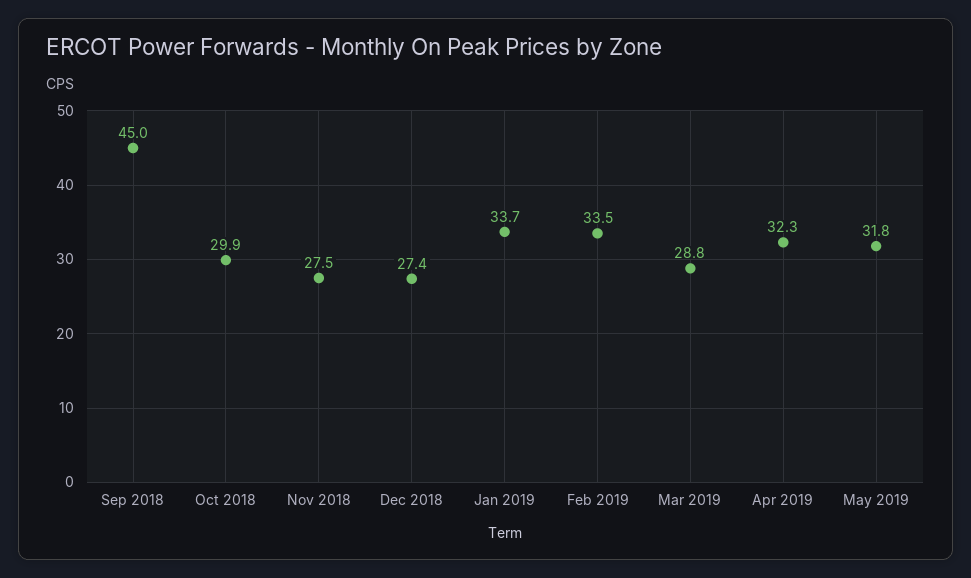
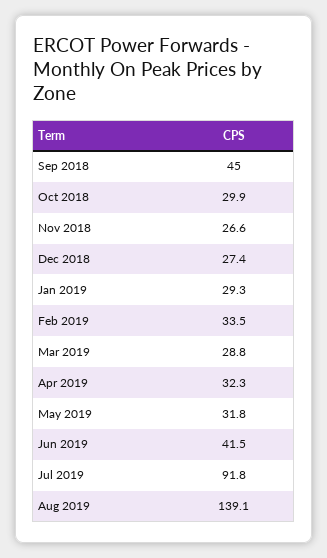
Nov 2018: 27.5 -> 26.6
Jan 2019: 33.7 -> 29.3
Jun 2019: none -> 41.5
Jul 2019: none -> 91.8
Aug 2019: none -> 139.1

